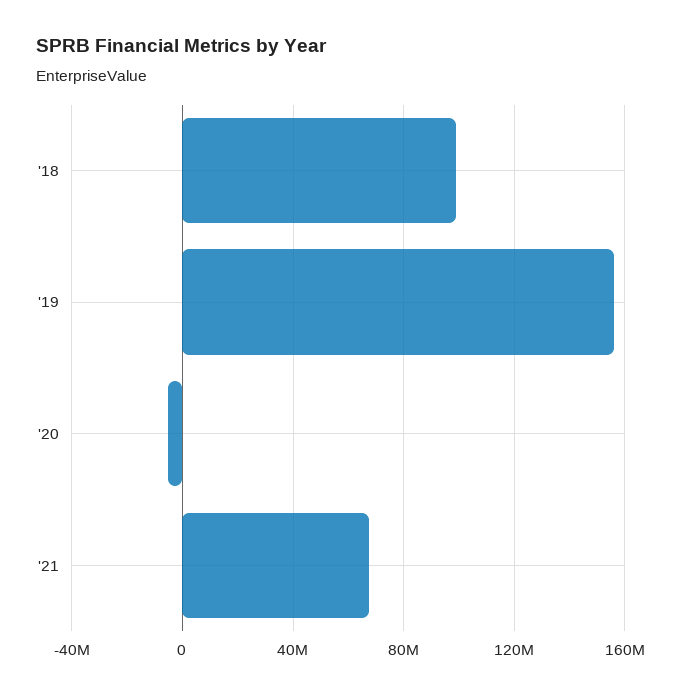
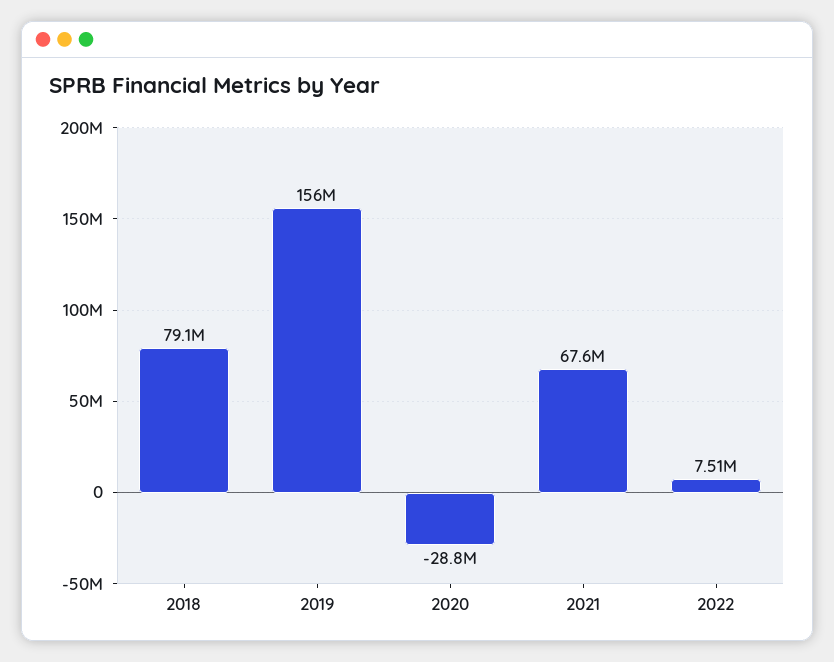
'18: 100000000 -> 79100000
'20: -5000000 -> -28800000
2022: none -> 7510000

